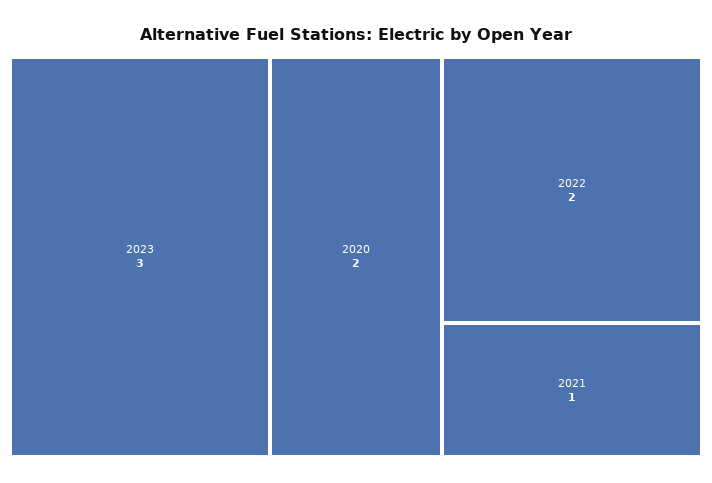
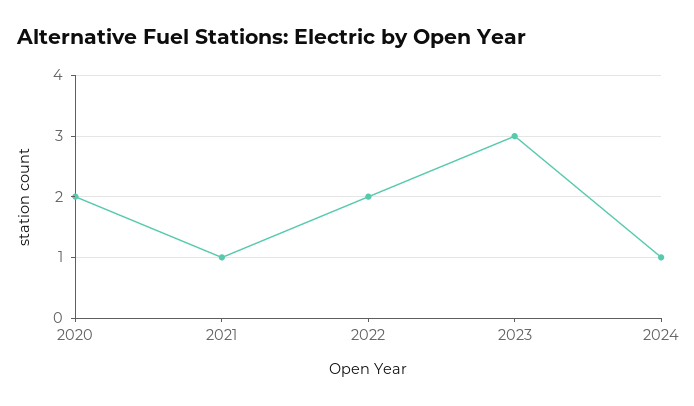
2024: none -> 1

